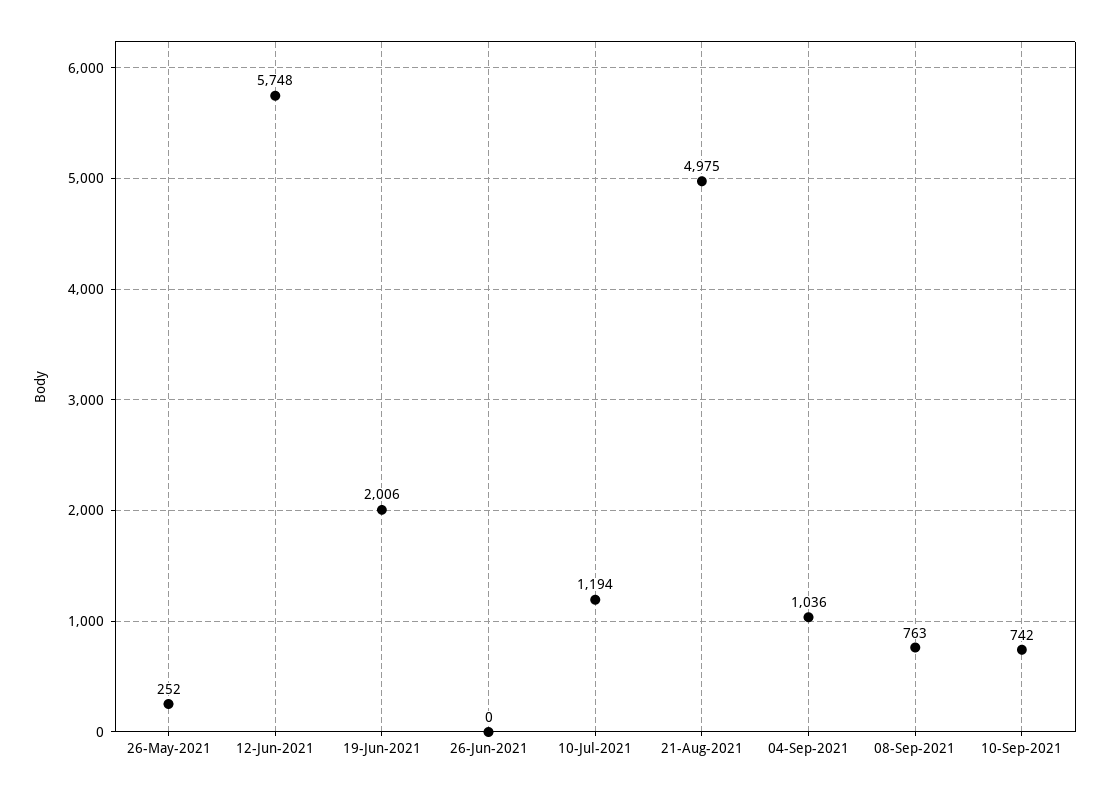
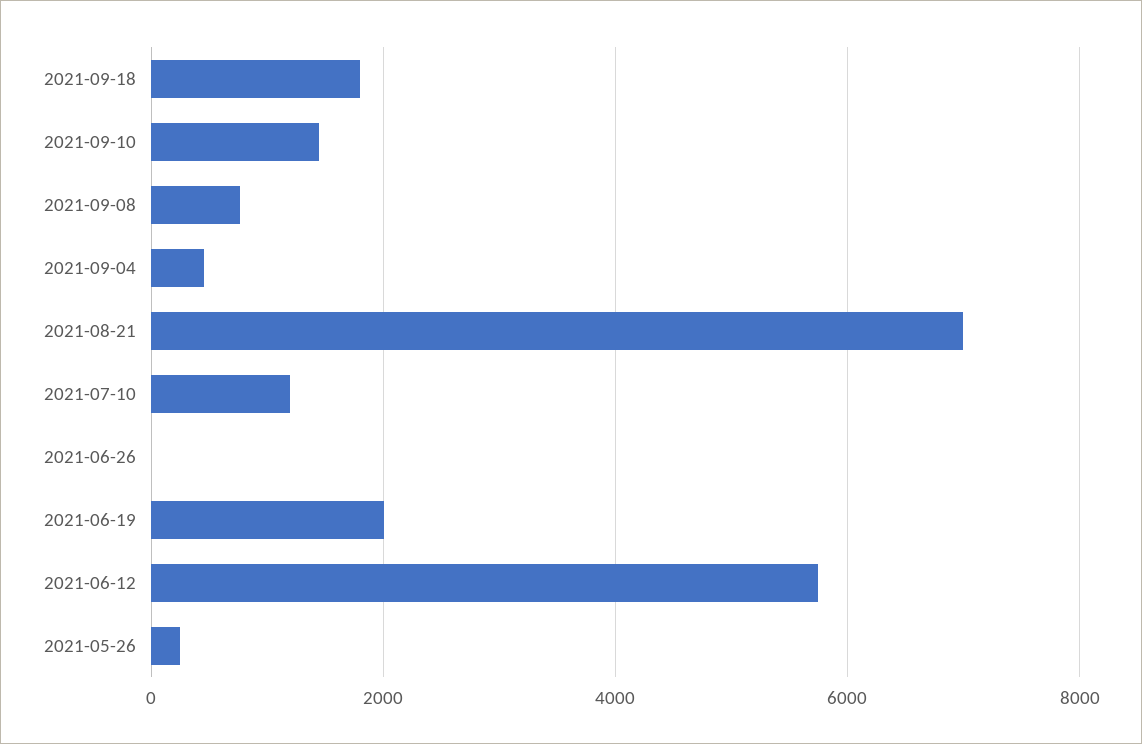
21-Aug-2021: 4975 -> 7000
04-Sep-2021: 1036 -> 400
10-Sep-2021: 742 -> 1400
2021-09-18: none -> 1800

